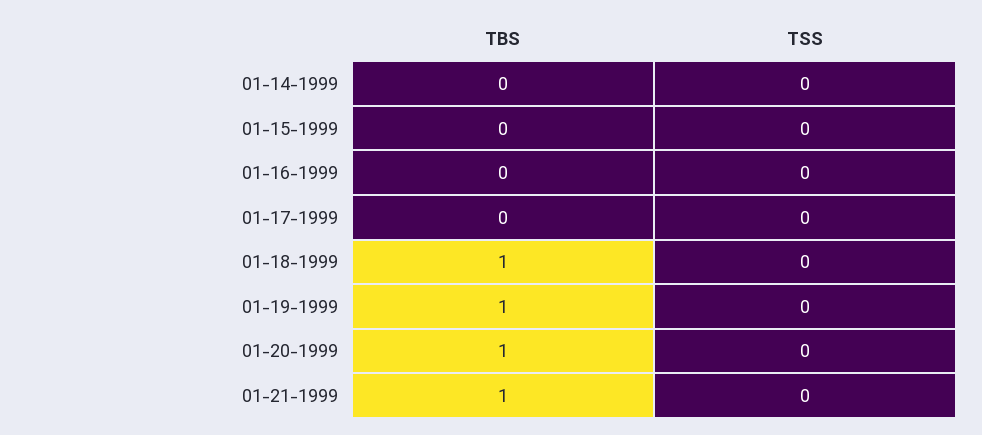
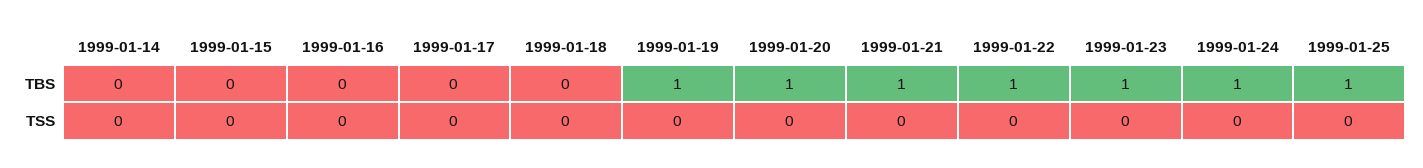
TBS, 01-18-1999: 1 -> 0
TBS, 1999-01-22: none -> 1
TBS, 1999-01-23: none -> 1
TBS, 1999-01-24: none -> 1
TBS, 1999-01-25: none -> 1
TSS, 1999-01-22: none -> 0
TSS, 1999-01-23: none -> 0
TSS, 1999-01-24: none -> 0
TSS, 1999-01-25: none -> 0

